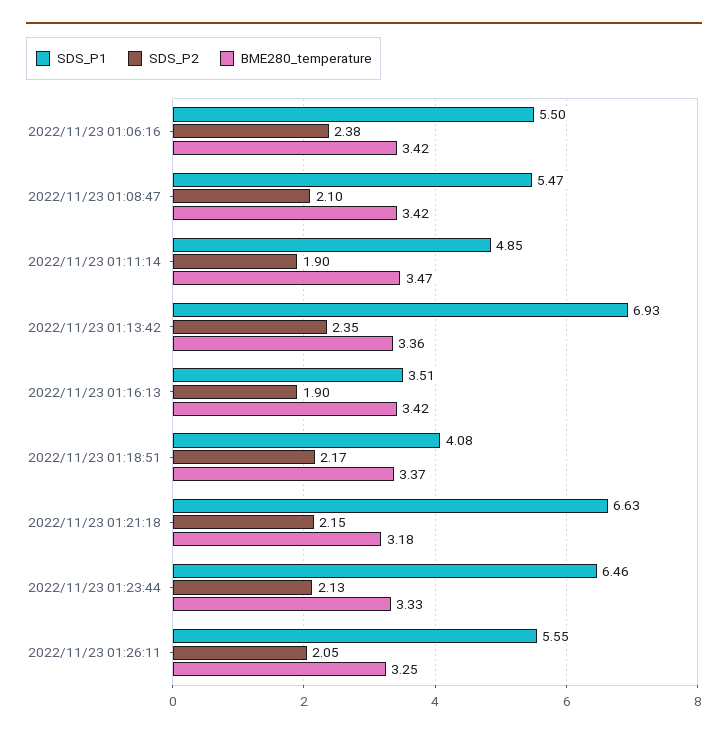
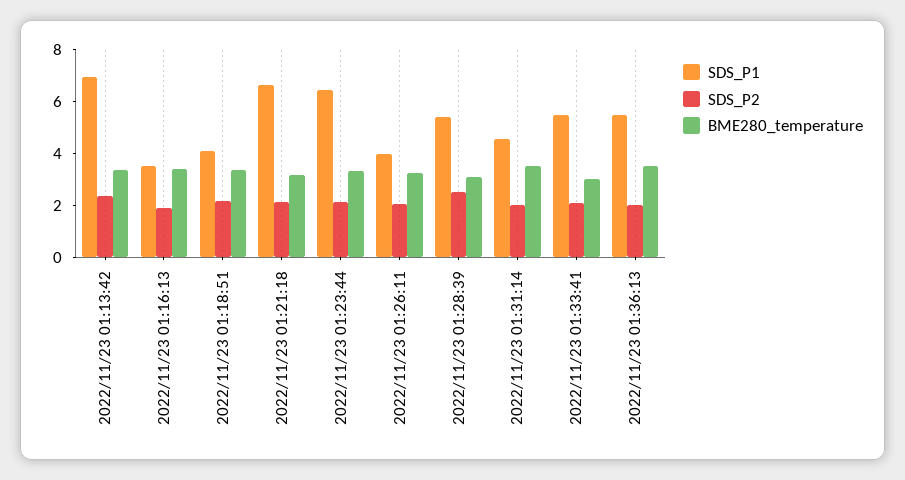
SDS_P1, 2022/11/23 01:06:16: 5.5 -> none
SDS_P2, 2022/11/23 01:06:16: 2.38 -> none
BME280_temperature, 2022/11/23 01:06:16: 3.42 -> none
SDS_P1, 2022/11/23 01:08:47: 5.47 -> none
SDS_P2, 2022/11/23 01:08:47: 2.1 -> none
BME280_temperature, 2022/11/23 01:08:47: 3.42 -> none
SDS_P1, 2022/11/23 01:11:14: 4.85 -> none
SDS_P2, 2022/11/23 01:11:14: 1.9 -> none
BME280_temperature, 2022/11/23 01:11:14: 3.47 -> none
SDS_P1, 2022/11/23 01:26:11: 5.55 -> 4
SDS_P1, 2022/11/23 01:28:39: none -> 5.5
SDS_P2, 2022/11/23 01:28:39: none -> 2.5
BME280_temperature, 2022/11/23 01:28:39: none -> 3
SDS_P1, 2022/11/23 01:31:14: none -> 4.5
SDS_P2, 2022/11/23 01:31:14: none -> 2
BME280_temperature, 2022/11/23 01:31:14: none -> 3.5
SDS_P1, 2022/11/23 01:33:41: none -> 5.5
SDS_P2, 2022/11/23 01:33:41: none -> 2
BME280_temperature, 2022/11/23 01:33:41: none -> 3
SDS_P1, 2022/11/23 01:36:13: none -> 5.5
SDS_P2, 2022/11/23 01:36:13: none -> 2
BME280_temperature, 2022/11/23 01:36:13: none -> 3.5

